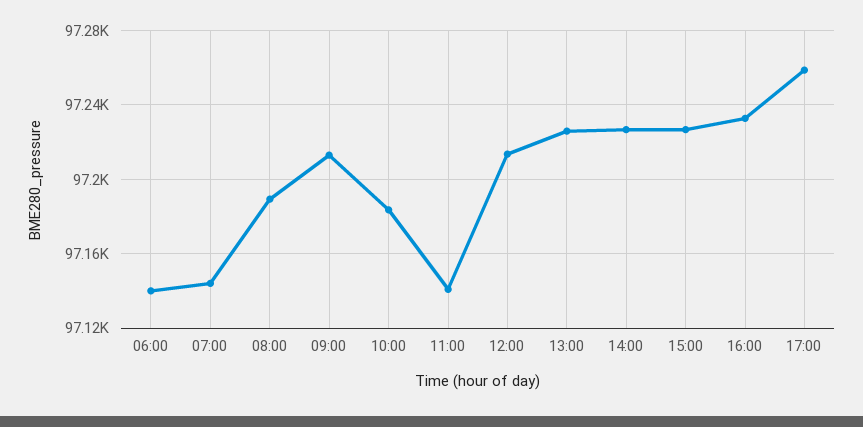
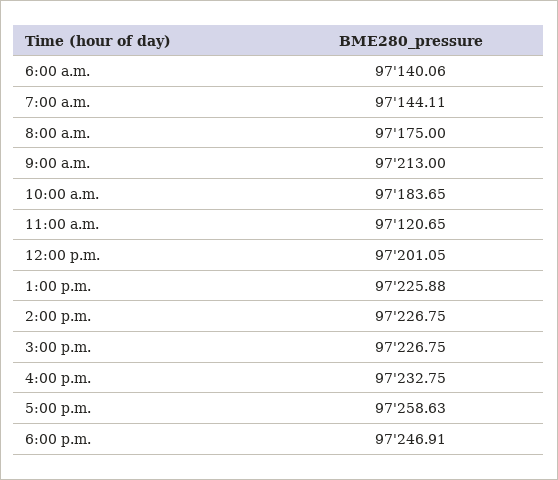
08:00: 97190 -> 97175
11:00: 97140 -> 97120.65
12:00: 97215 -> 97201.05
6:00 p.m.: none -> 97246.91

